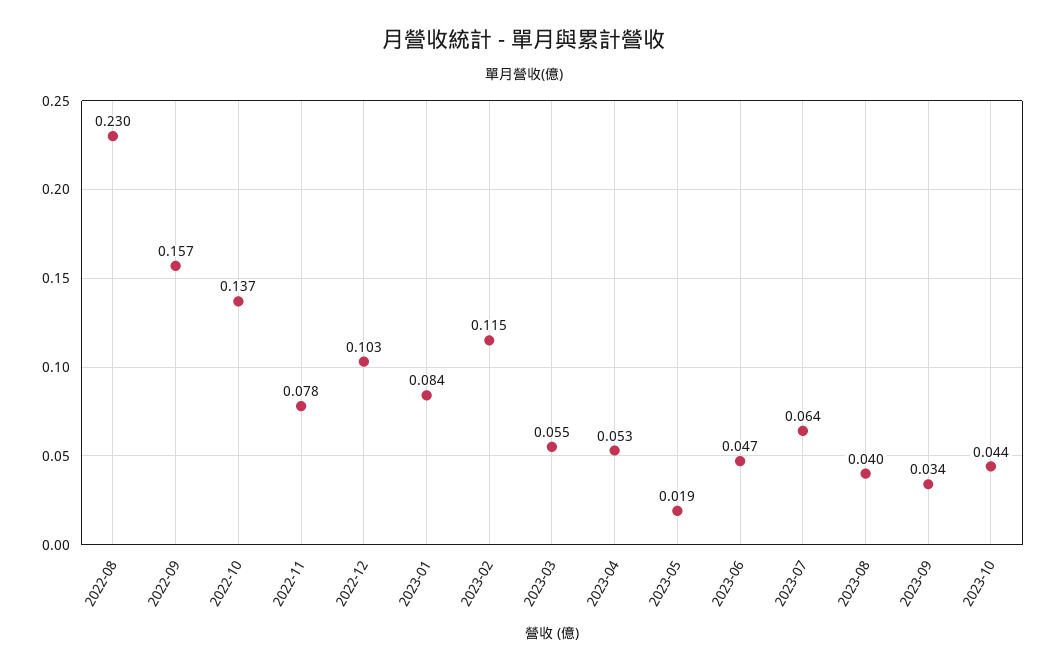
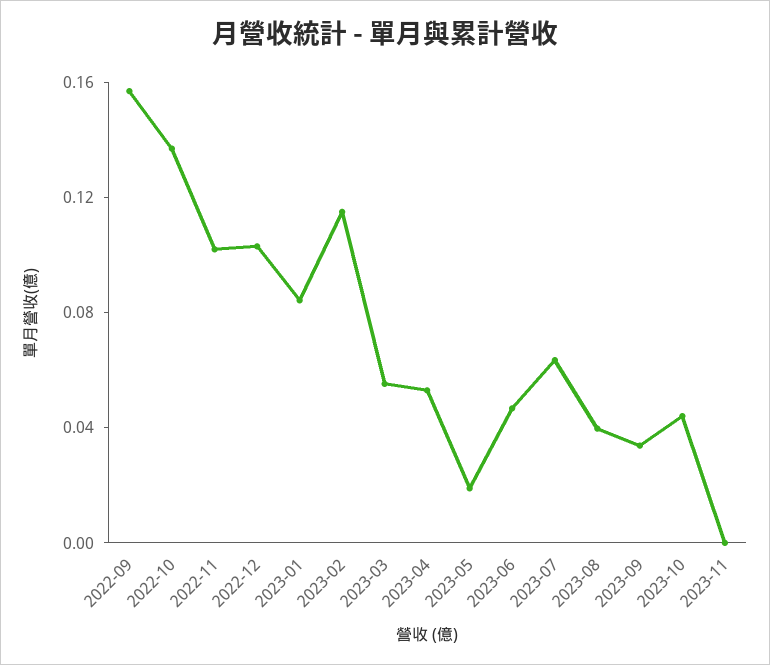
2022-08: 0.23 -> none
2022-11: 0.078 -> 0.1
2023-11: none -> 0

